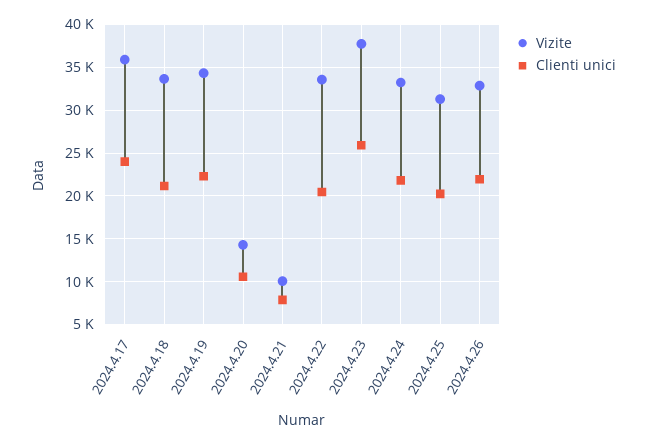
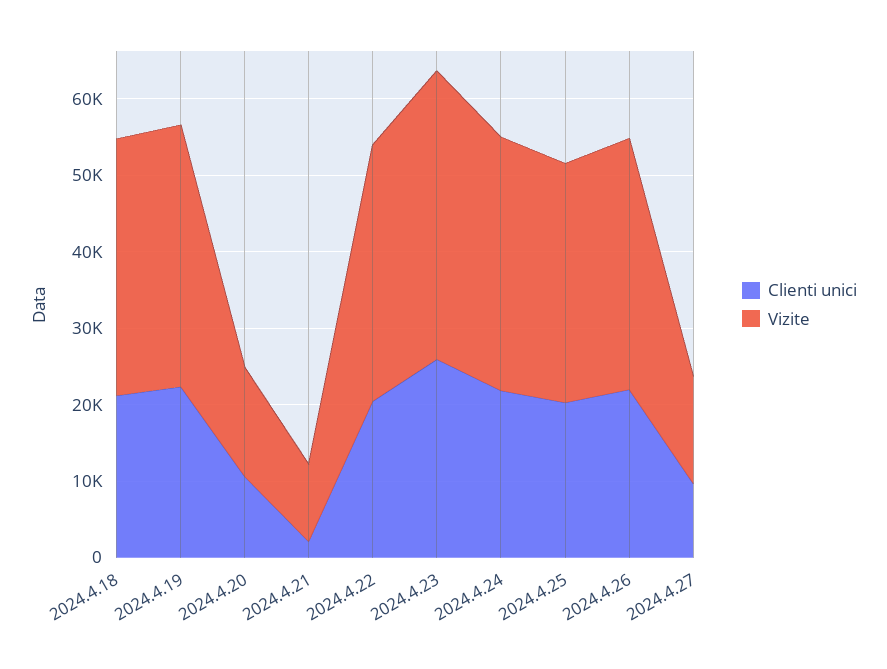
Vizite, 2024.4.17: 36000 -> none
Clienti unici, 2024.4.17: 24000 -> none
Clienti unici, 2024.4.21: 8000 -> 2000
Clienti unici, 2024.4.27: none -> 10000
Vizite, 2024.4.27: none -> 14000

